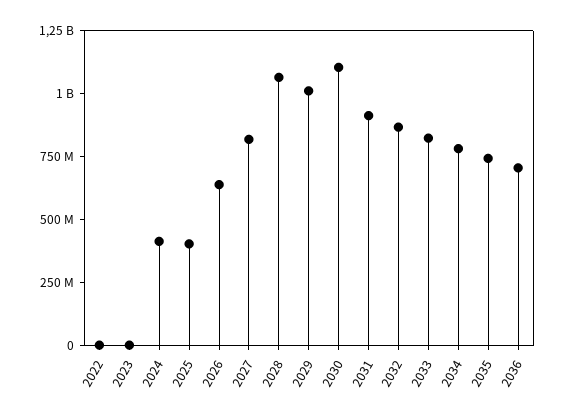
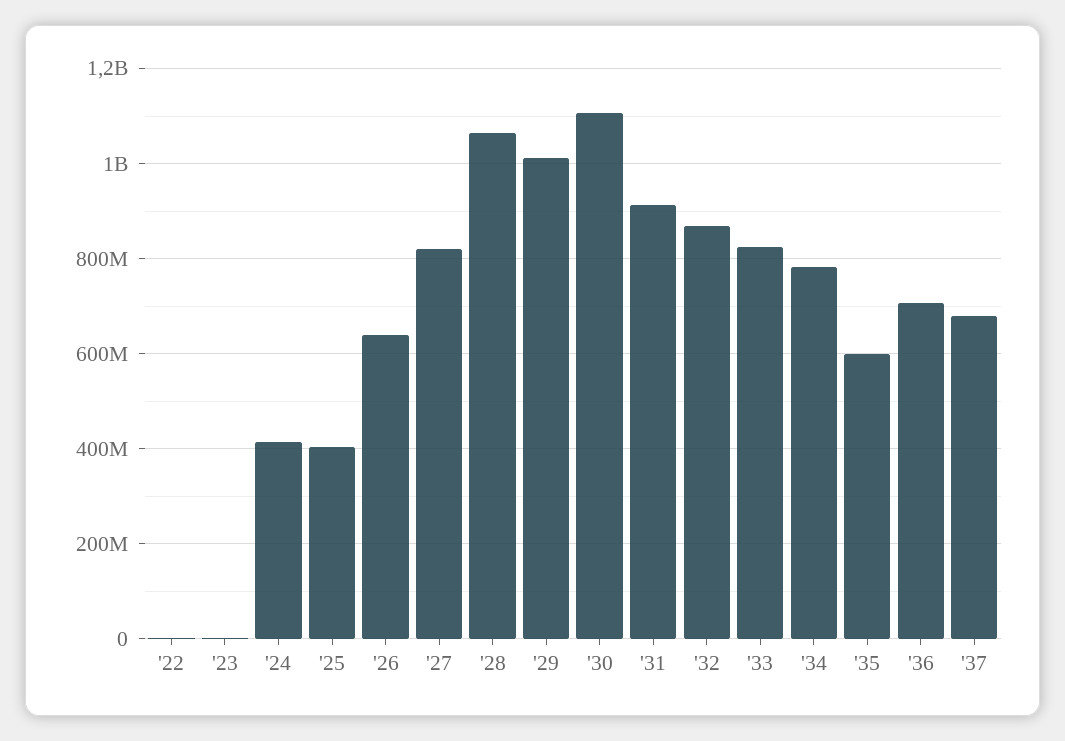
2035: 750000000 -> 600000000
'37: none -> 680000000

